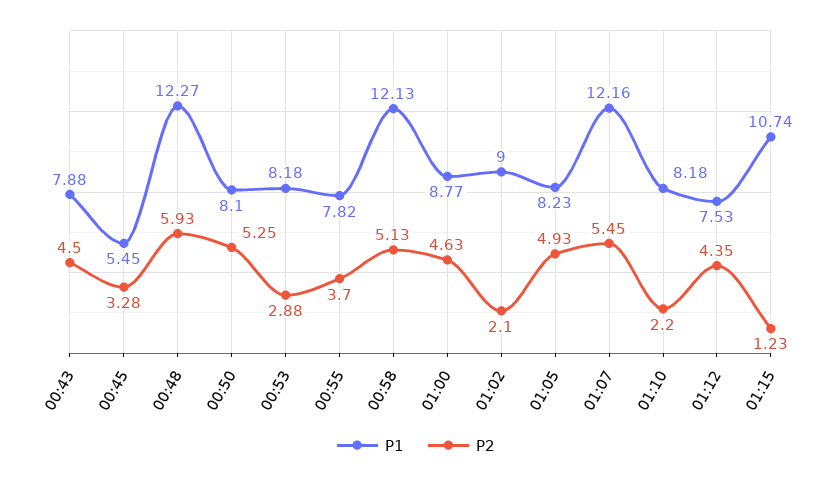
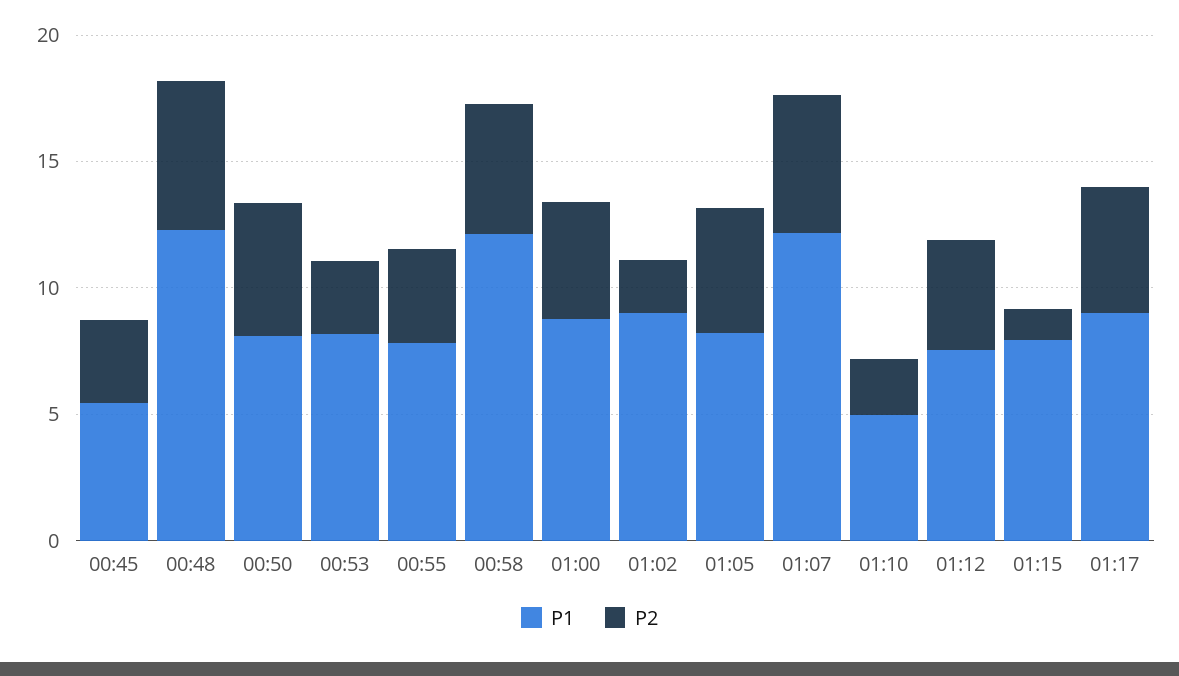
P1, 00:43: 7.88 -> none
P2, 00:43: 4.5 -> none
P1, 01:10: 8.18 -> 5
P1, 01:15: 10.74 -> 8
P1, 01:17: none -> 9
P2, 01:17: none -> 5

